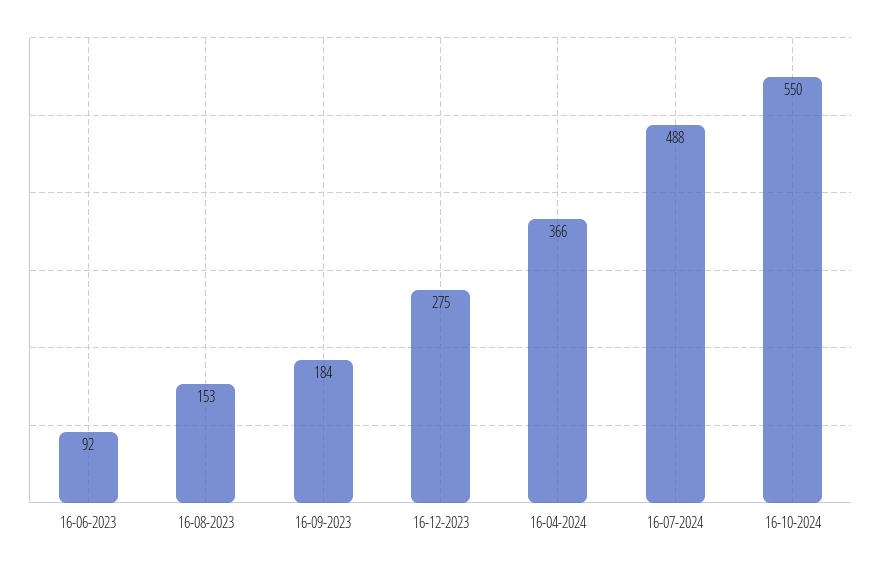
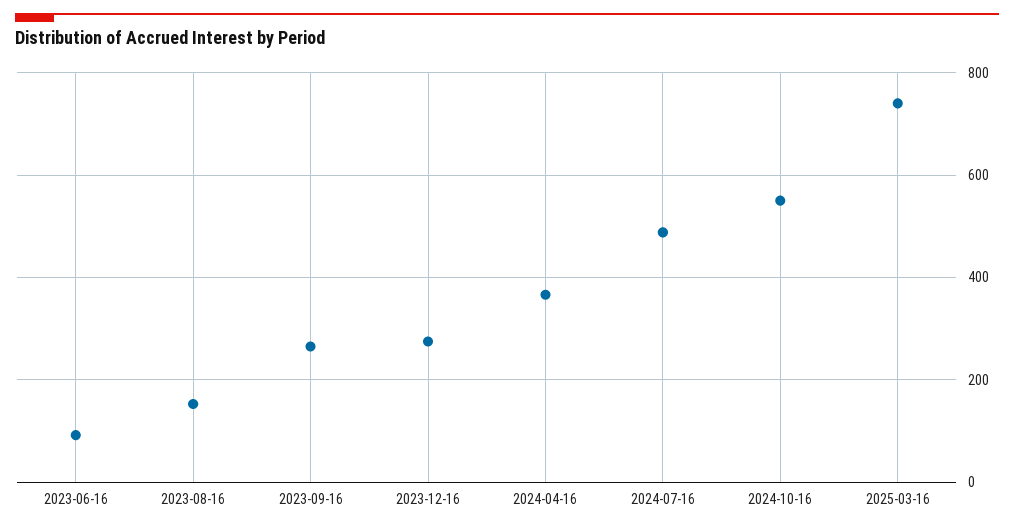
16-09-2023: 184 -> 260
2025-03-16: none -> 740

